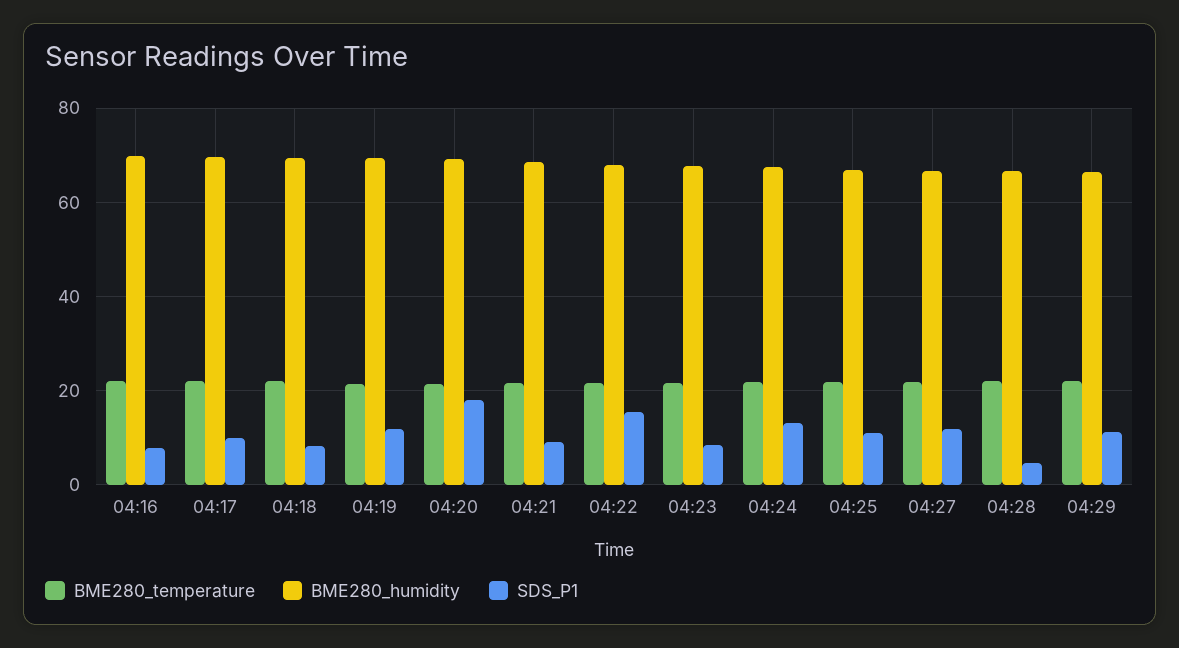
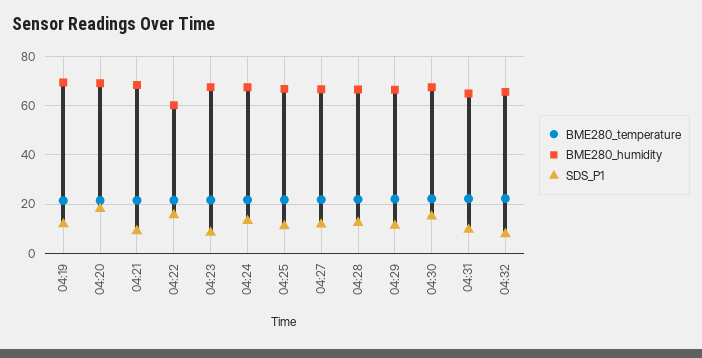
BME280_temperature, 04:16: 22 -> none
BME280_humidity, 04:16: 70 -> none
SDS_P1, 04:16: 8 -> none
BME280_temperature, 04:17: 22 -> none
BME280_humidity, 04:17: 70 -> none
SDS_P1, 04:17: 10 -> none
BME280_temperature, 04:18: 22 -> none
BME280_humidity, 04:18: 70 -> none
SDS_P1, 04:18: 8 -> none
BME280_humidity, 04:22: 68 -> 60
SDS_P1, 04:28: 4 -> 12.5
BME280_temperature, 04:30: none -> 22.5
BME280_humidity, 04:30: none -> 67.5
SDS_P1, 04:30: none -> 15
BME280_temperature, 04:31: none -> 22.5
BME280_humidity, 04:31: none -> 65
SDS_P1, 04:31: none -> 10
BME280_temperature, 04:32: none -> 22.5
BME280_humidity, 04:32: none -> 65
SDS_P1, 04:32: none -> 7.5

